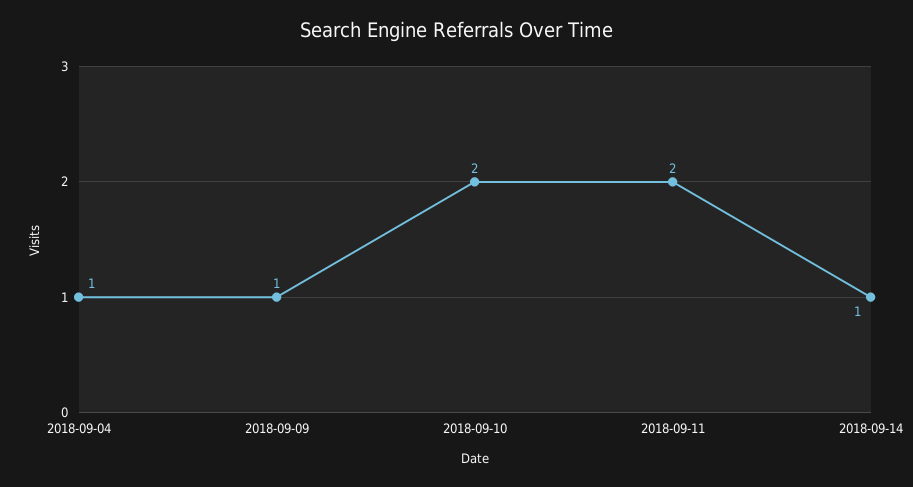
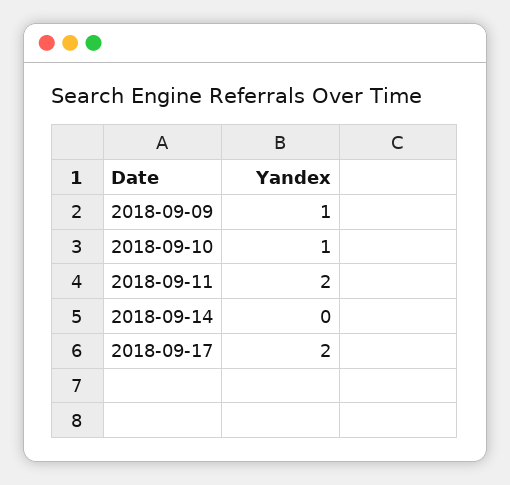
2018-09-04: 1 -> none
2018-09-10: 2 -> 1
2018-09-14: 1 -> 0
2018-09-17: none -> 2

